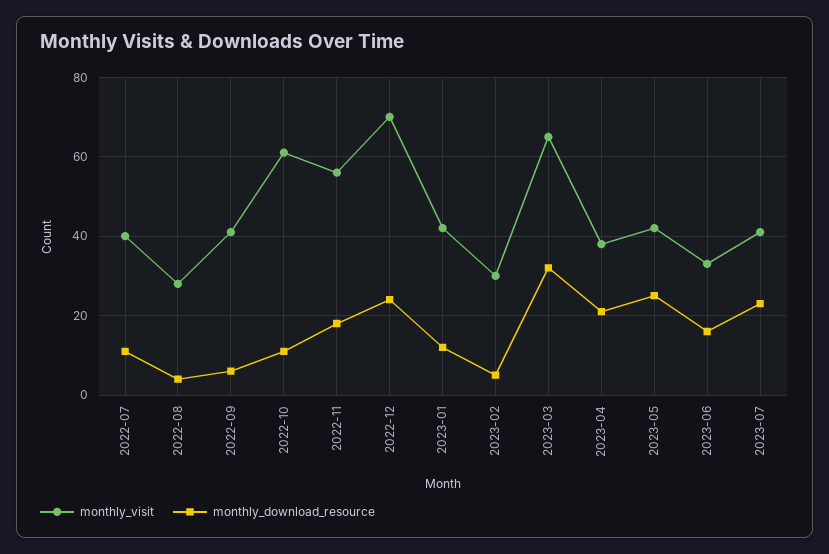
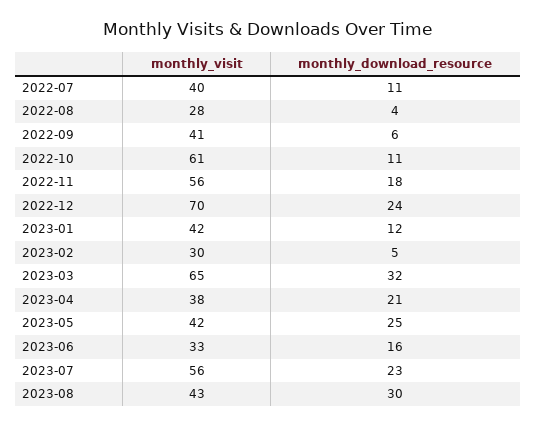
monthly_visit, 2023-07: 40 -> 56
monthly_visit, 2023-08: none -> 43
monthly_download_resource, 2023-08: none -> 30

